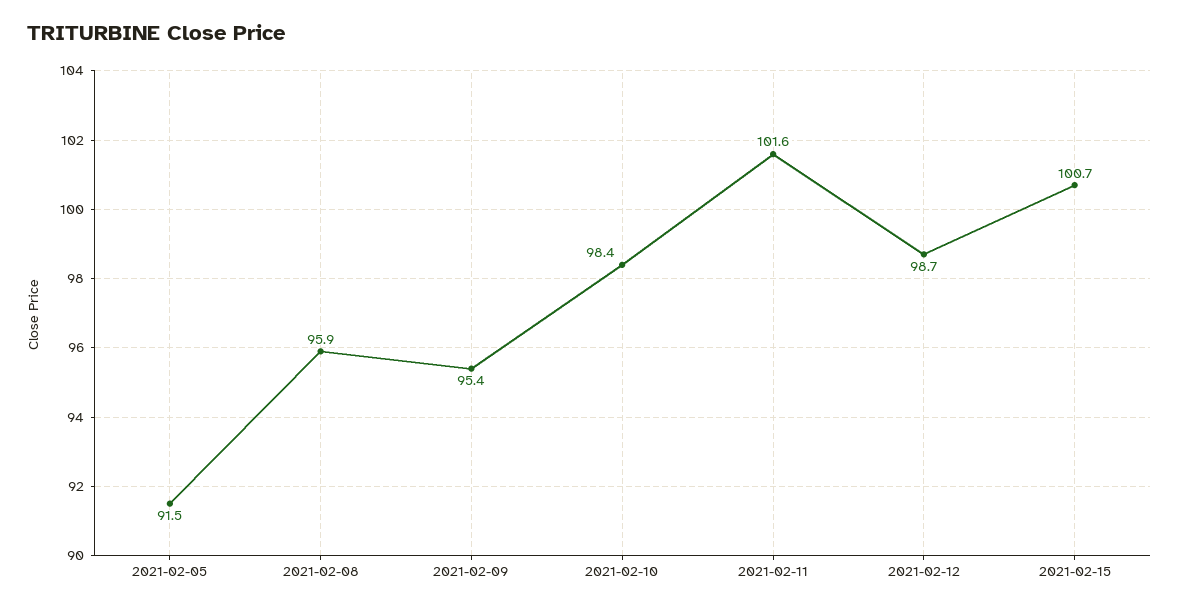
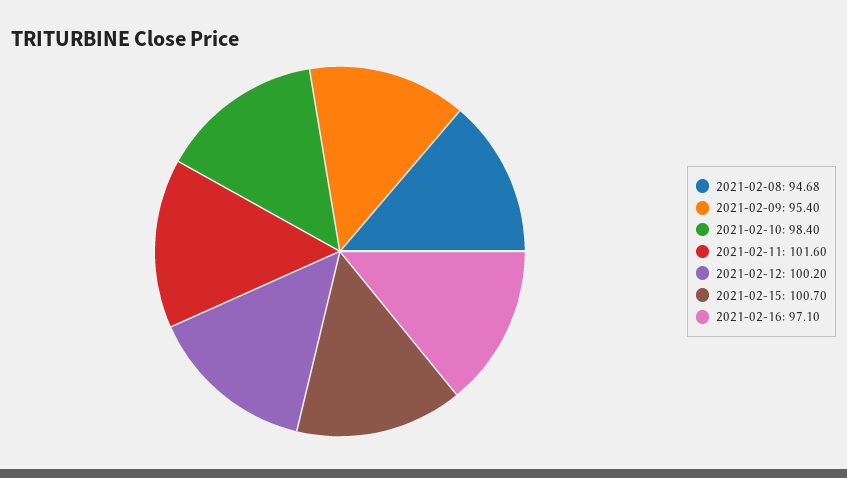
2021-02-05: 91.5 -> none
2021-02-08: 95.9 -> 94.68
2021-02-12: 98.7 -> 100.2
2021-02-16: none -> 97.1

